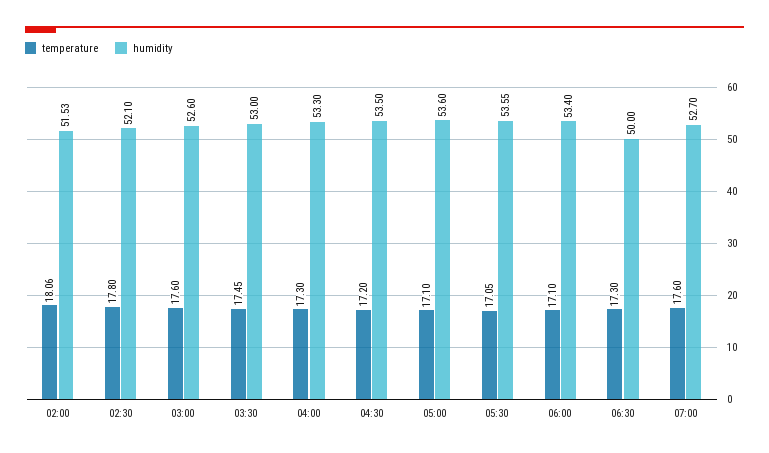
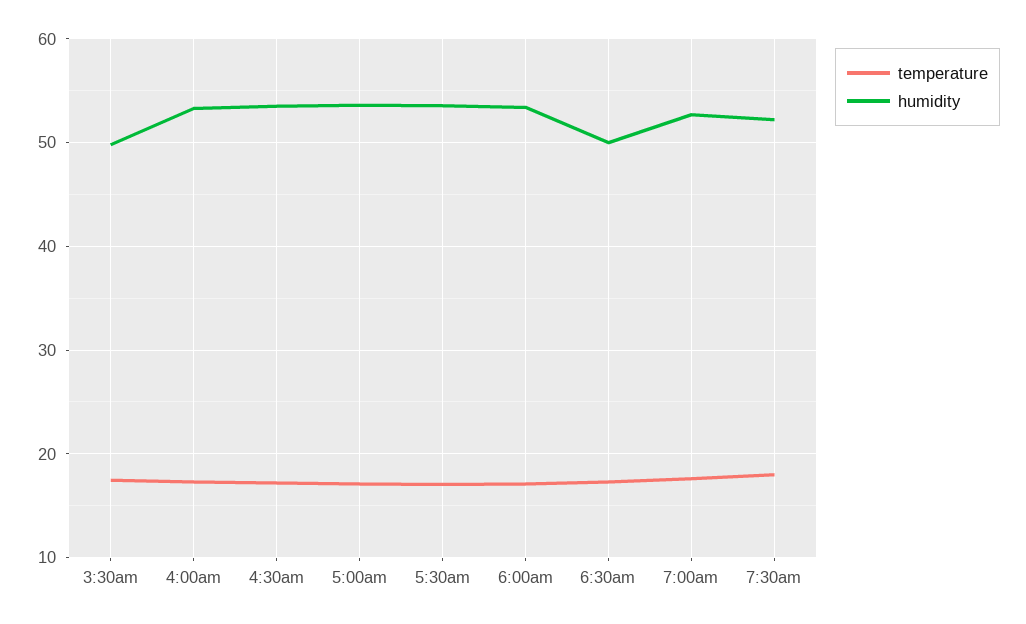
temperature, 02:00: 18.06 -> none
humidity, 02:00: 51.53 -> none
temperature, 02:30: 17.8 -> none
humidity, 02:30: 52.1 -> none
temperature, 03:00: 17.6 -> none
humidity, 03:00: 52.6 -> none
humidity, 03:30: 53 -> 50
temperature, 7:30am: none -> 18
humidity, 7:30am: none -> 52

